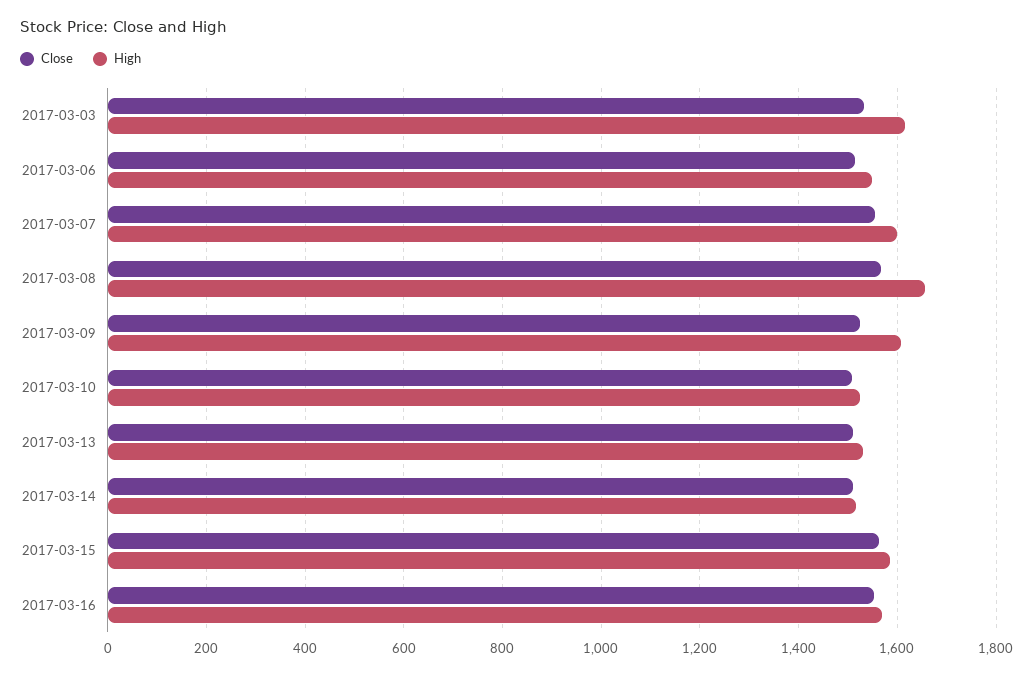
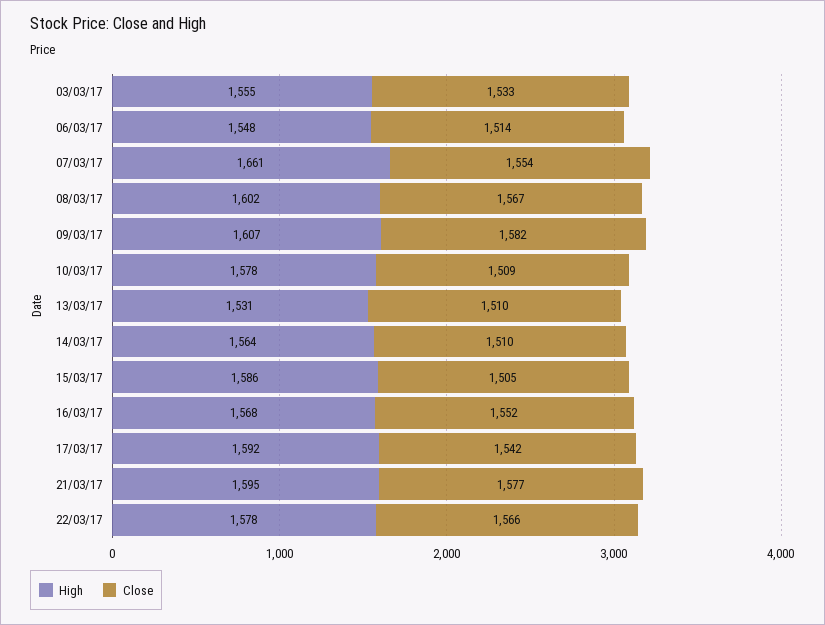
High, 2017-03-03: 1620 -> 1555
High, 2017-03-07: 1600 -> 1661
High, 2017-03-08: 1660 -> 1602
Close, 2017-03-09: 1520 -> 1582
High, 2017-03-10: 1520 -> 1578
High, 2017-03-14: 1520 -> 1564
Close, 2017-03-15: 1560 -> 1505
High, 17/03/17: none -> 1592
Close, 17/03/17: none -> 1542
High, 21/03/17: none -> 1595
Close, 21/03/17: none -> 1577
High, 22/03/17: none -> 1578
Close, 22/03/17: none -> 1566

